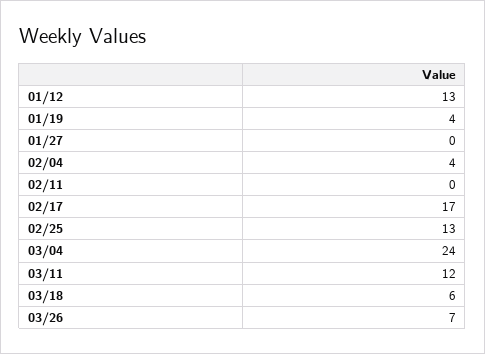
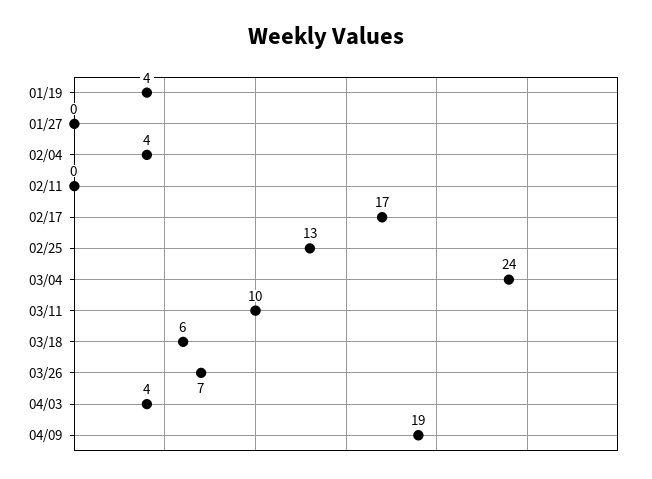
01/12: 13 -> none
03/11: 12 -> 10
04/03: none -> 4
04/09: none -> 19

